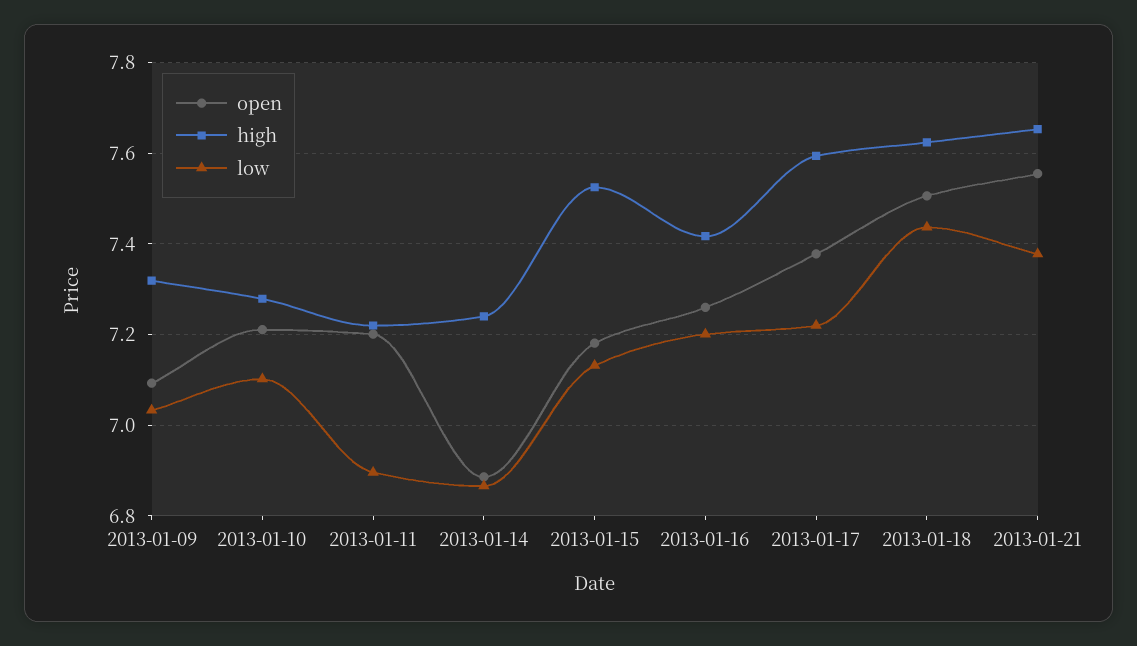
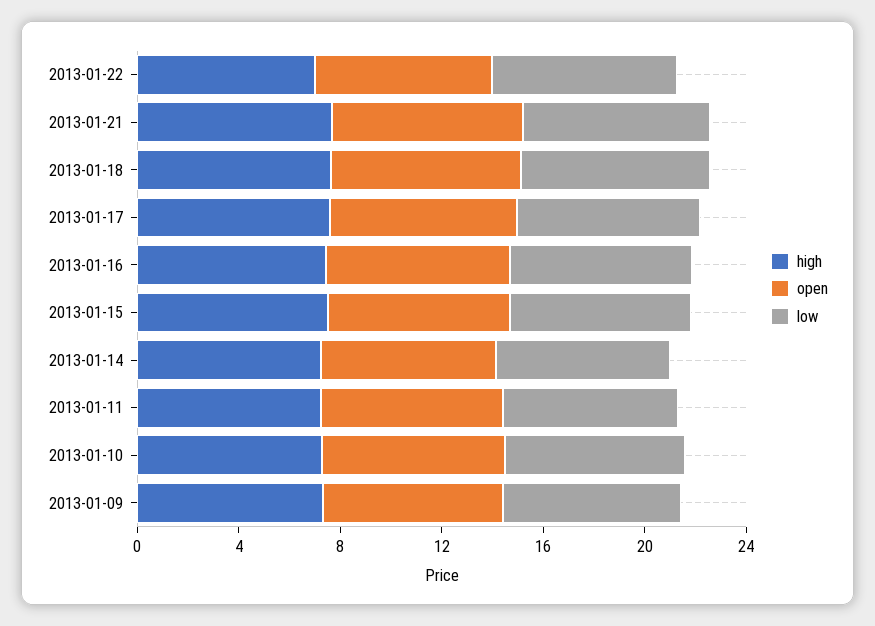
high, 2013-01-22: none -> 7
open, 2013-01-22: none -> 7
low, 2013-01-22: none -> 7

